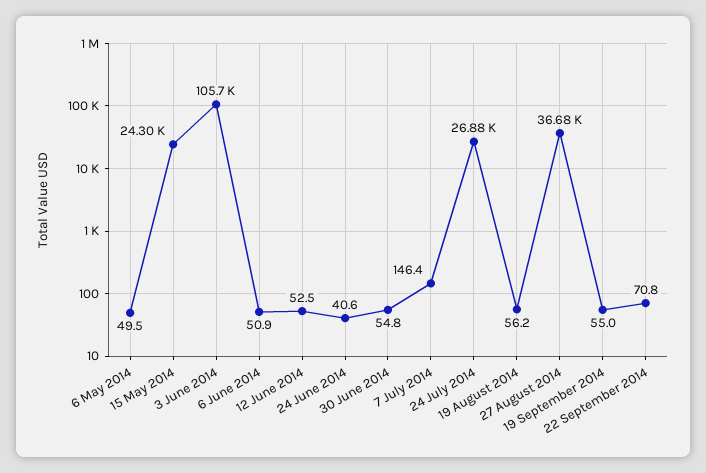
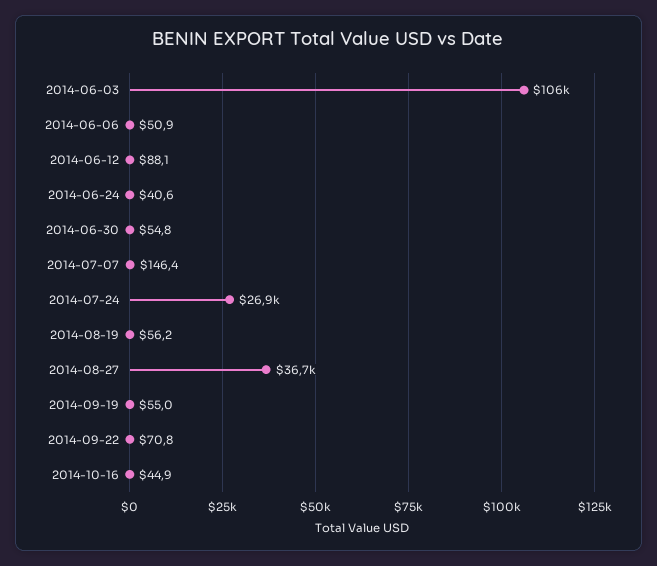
6 May 2014: 49.5 -> none
15 May 2014: 24300 -> none
12 June 2014: 52.5 -> 88.1
2014-10-16: none -> 44.9

